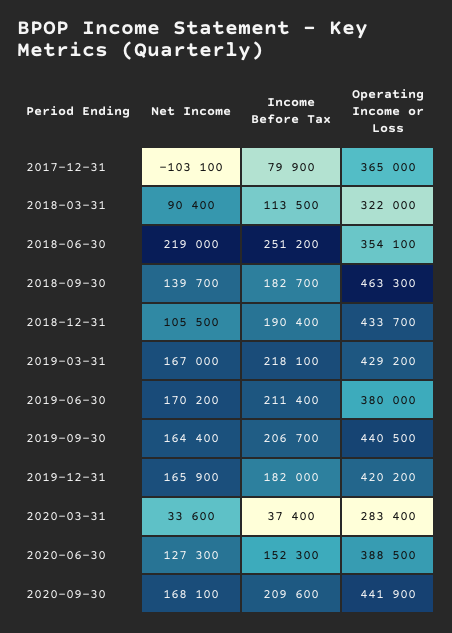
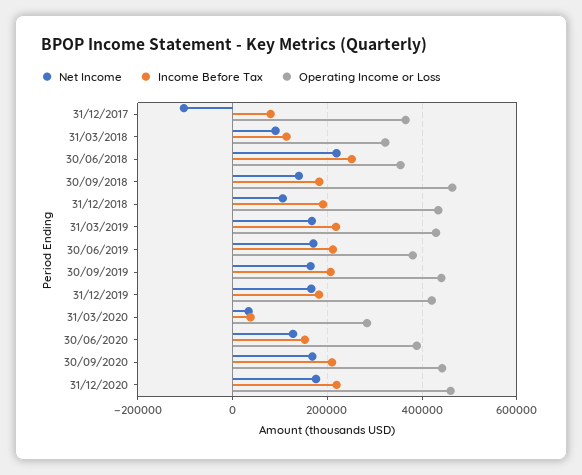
Net Income, 31/12/2020: none -> 180000
Income Before Tax, 31/12/2020: none -> 220000
Operating Income or Loss, 31/12/2020: none -> 460000

